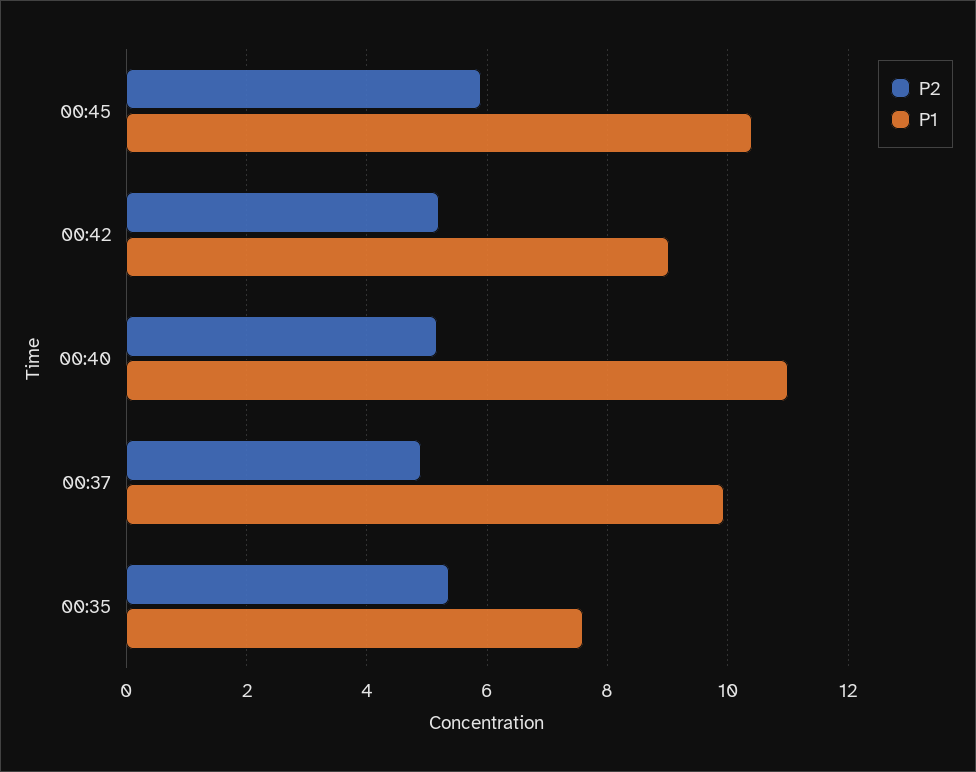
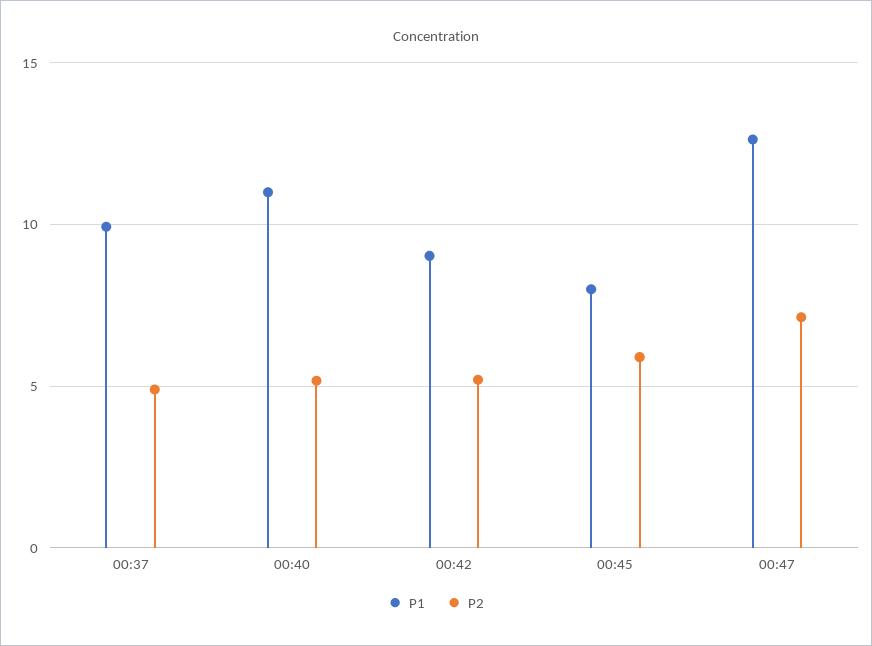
P1, 00:45: 10.4 -> 8
P2, 00:35: 5.4 -> none
P1, 00:35: 7.6 -> none
P1, 00:47: none -> 12.5
P2, 00:47: none -> 7

